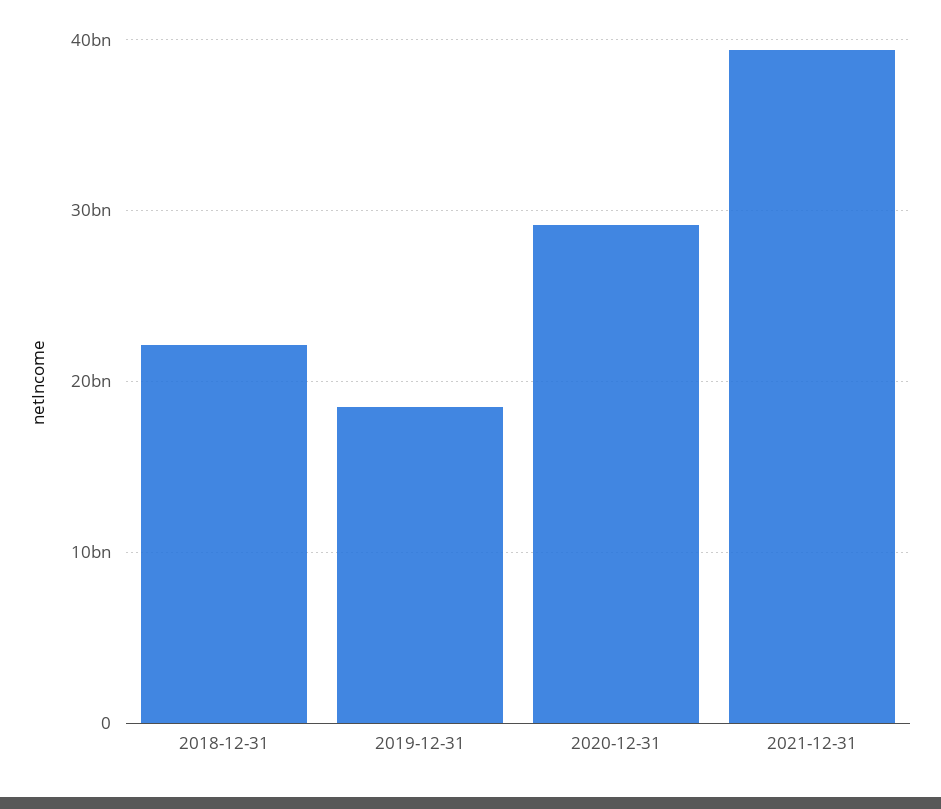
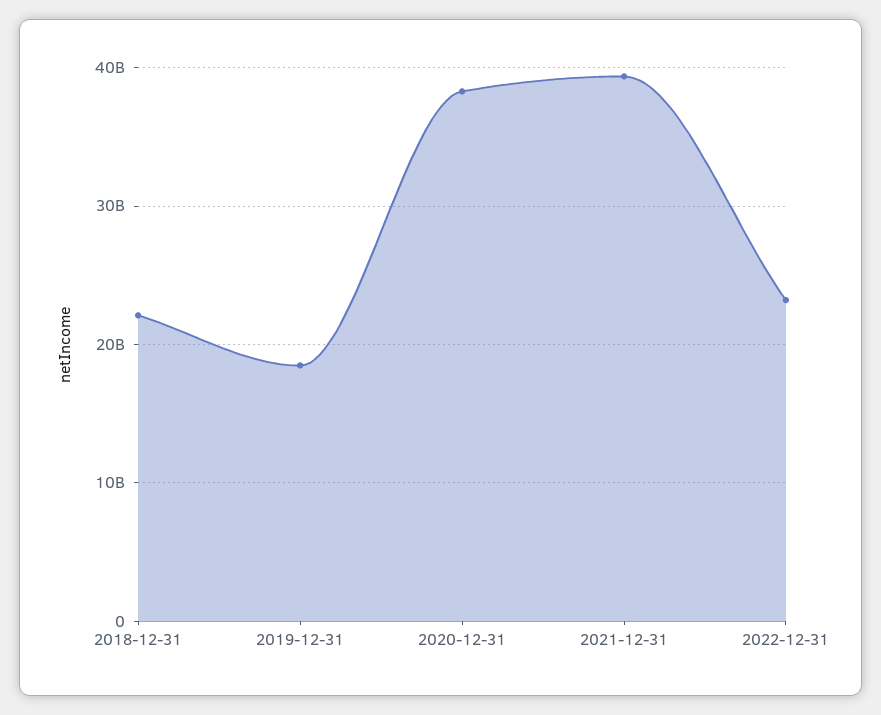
2020-12-31: 29000000000 -> 38000000000
2022-12-31: none -> 23000000000

